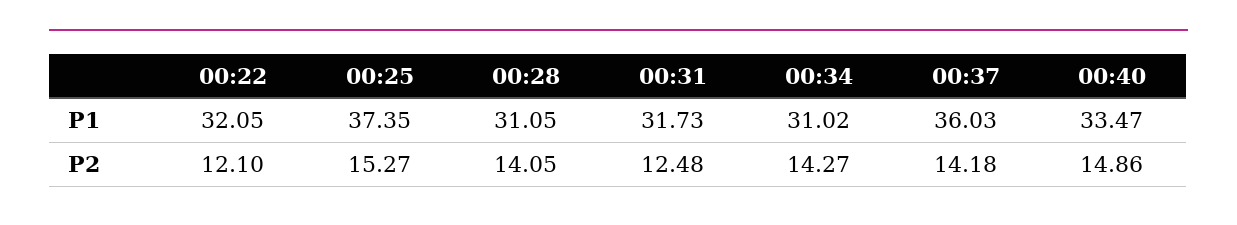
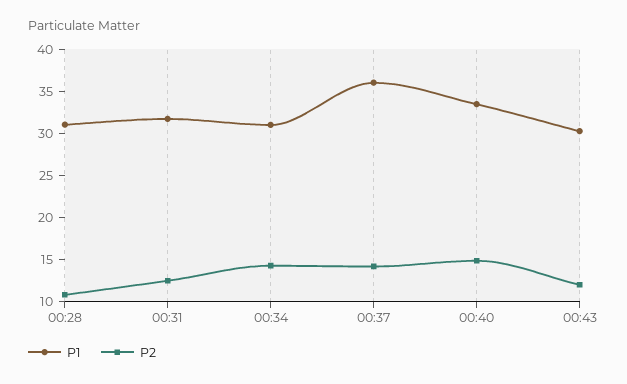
P1, 00:22: 32.05 -> none
P1, 00:25: 37.35 -> none
P2, 00:22: 12.1 -> none
P2, 00:25: 15.27 -> none
P2, 00:28: 14.05 -> 11
P1, 00:43: none -> 30
P2, 00:43: none -> 12

